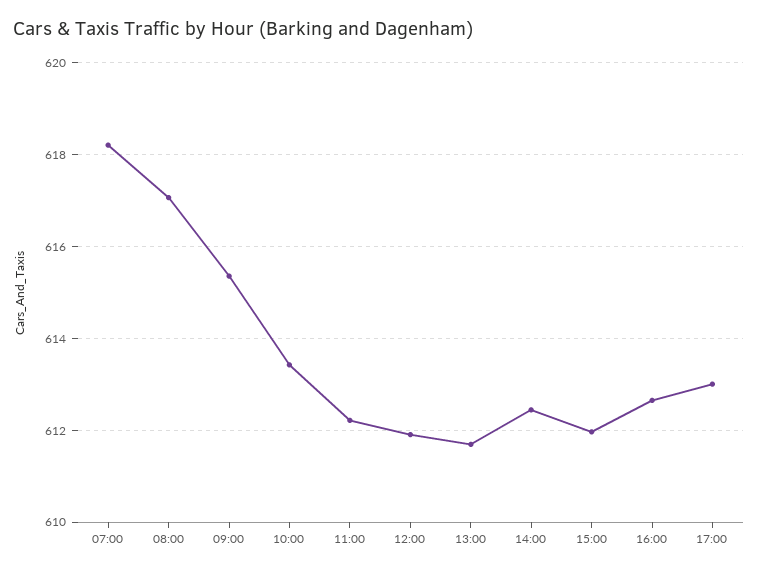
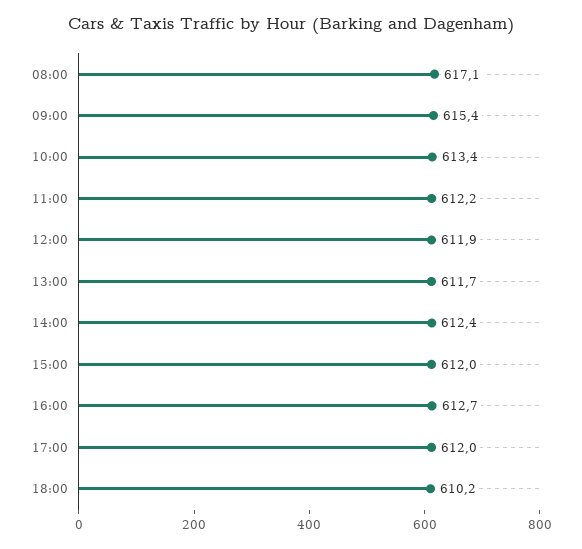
07:00: 618.2 -> none
17:00: 613 -> 612
18:00: none -> 610.2

